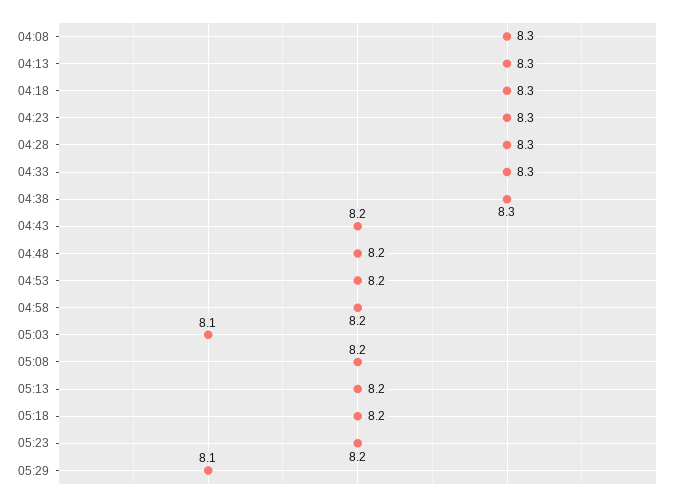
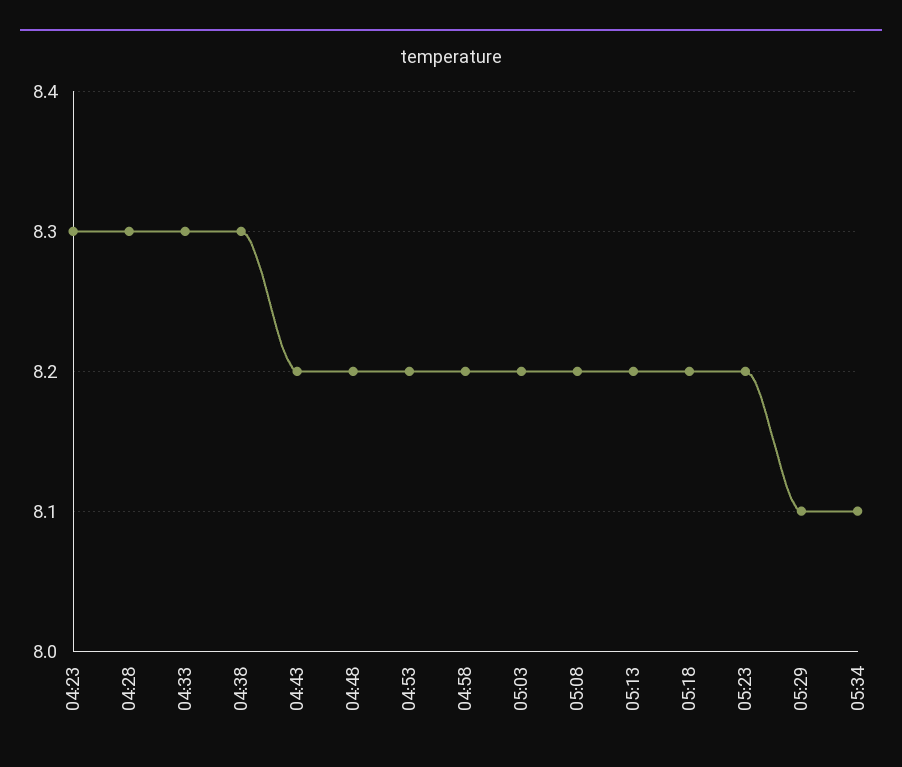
04:08: 8.3 -> none
04:13: 8.3 -> none
04:18: 8.3 -> none
05:03: 8.1 -> 8.2
05:34: none -> 8.1

